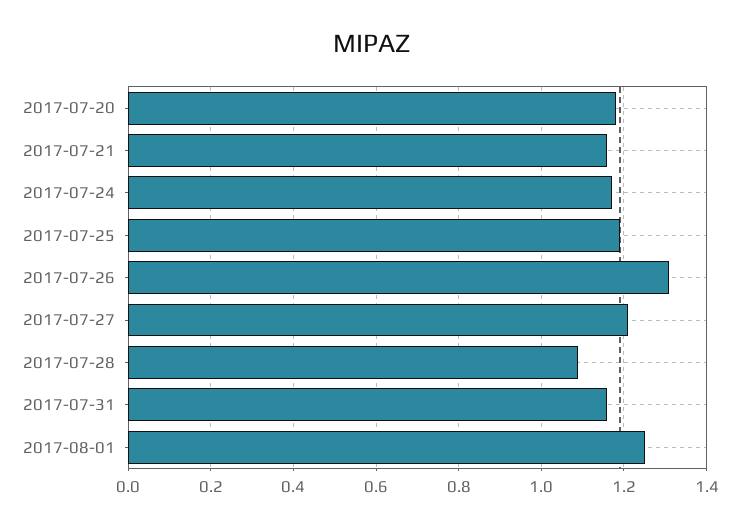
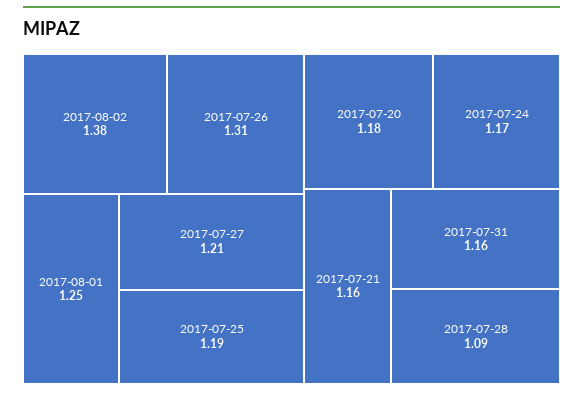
2017-08-02: none -> 1.38

